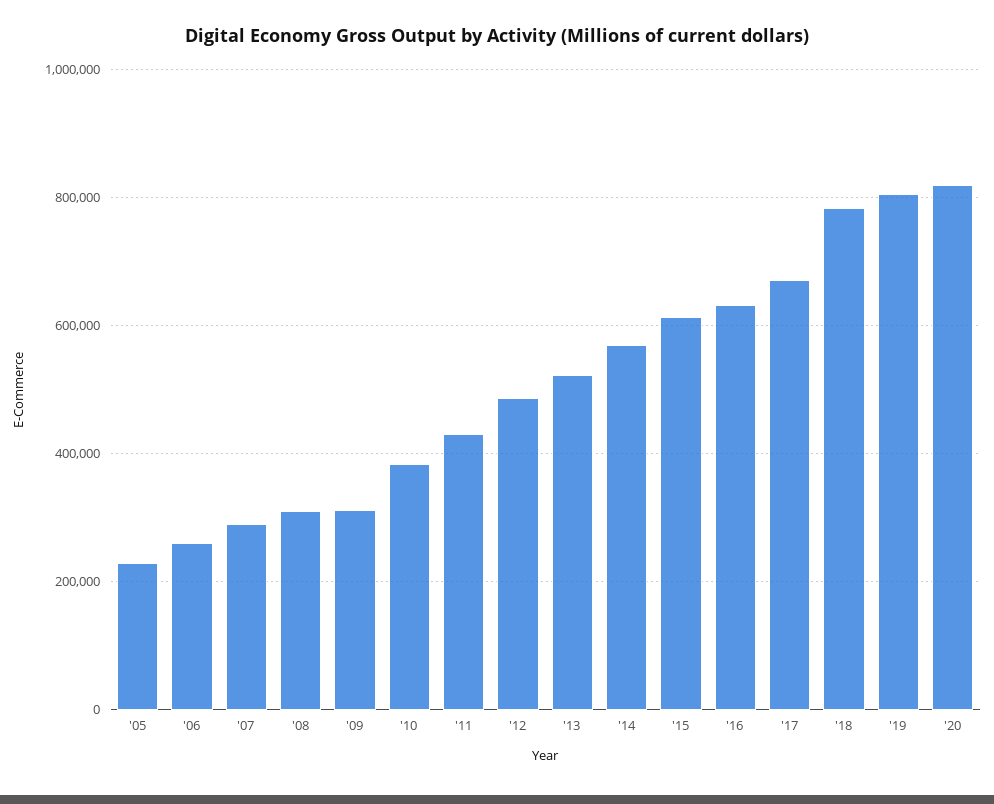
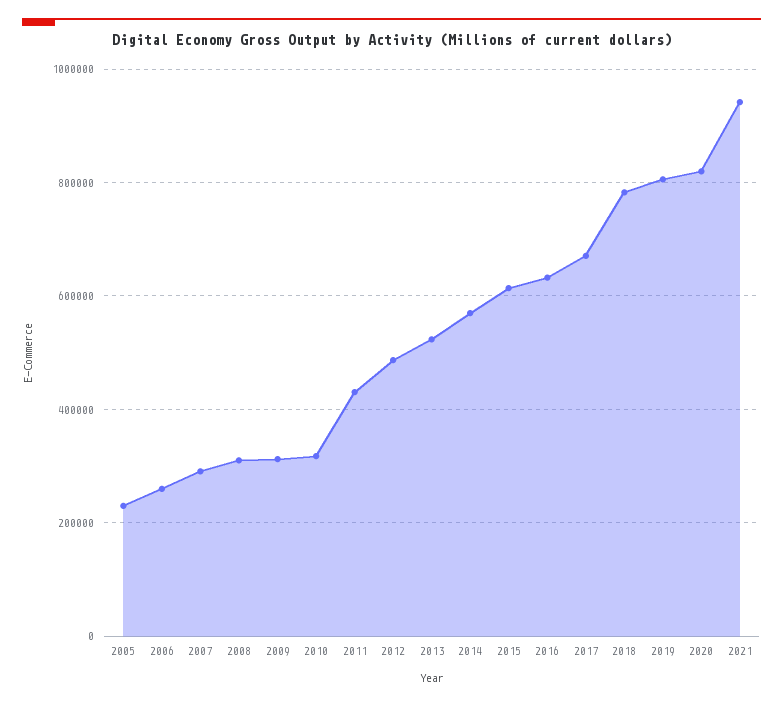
'10: 380000 -> 320000
2021: none -> 940000

